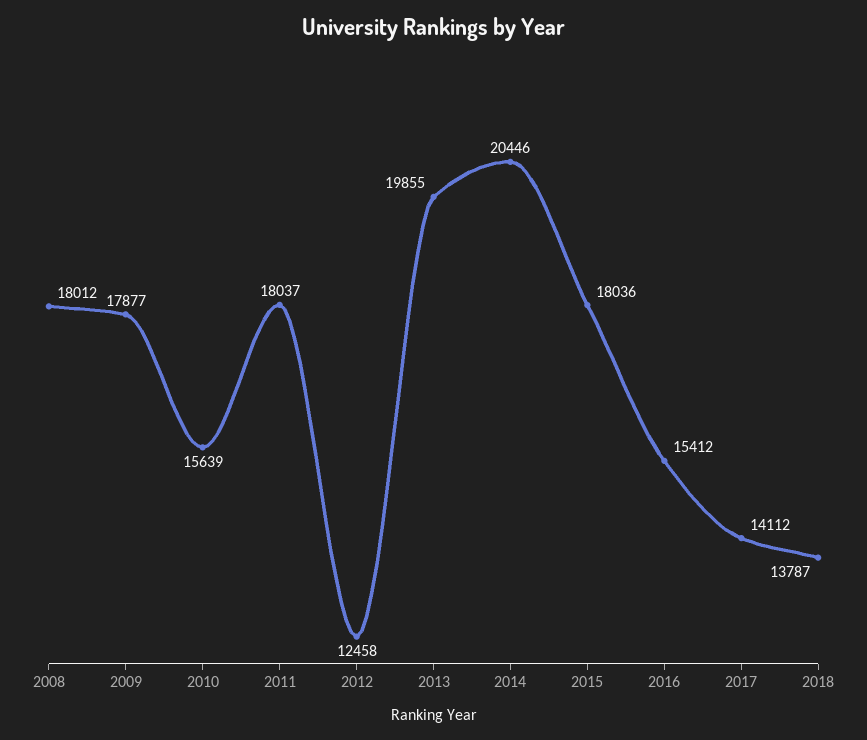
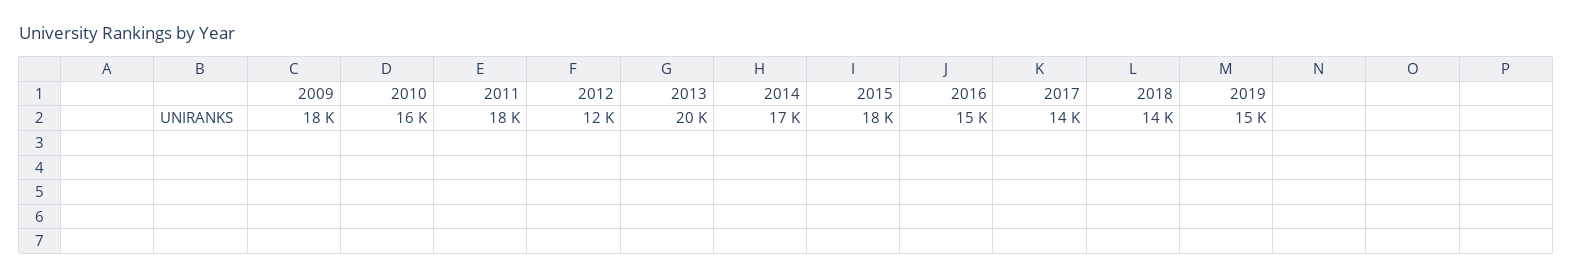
2008: 18012 -> none
2014: 20446 -> 17000
2019: none -> 15000

